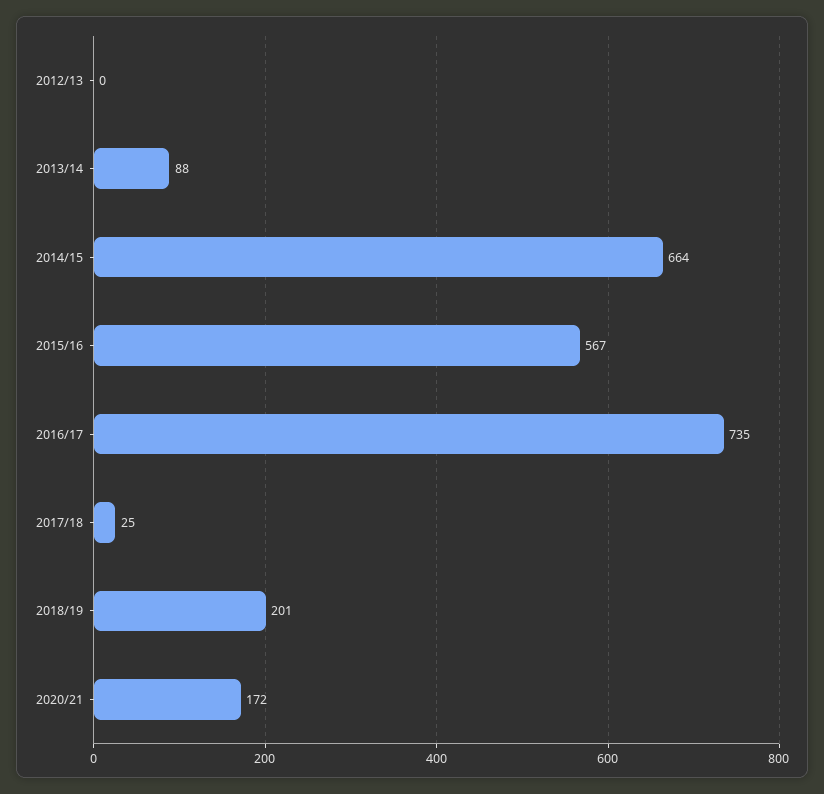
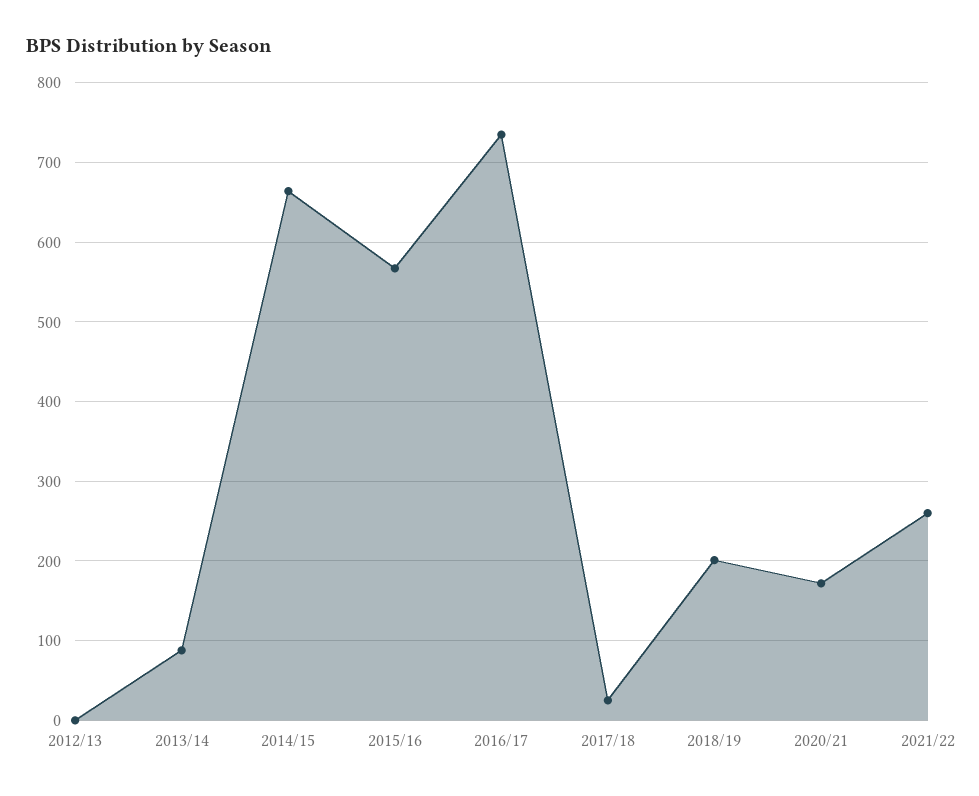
2021/22: none -> 260

